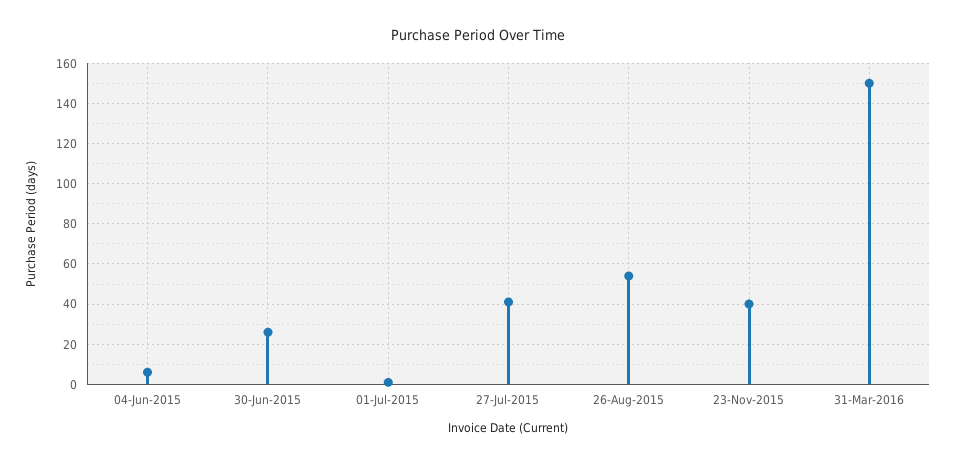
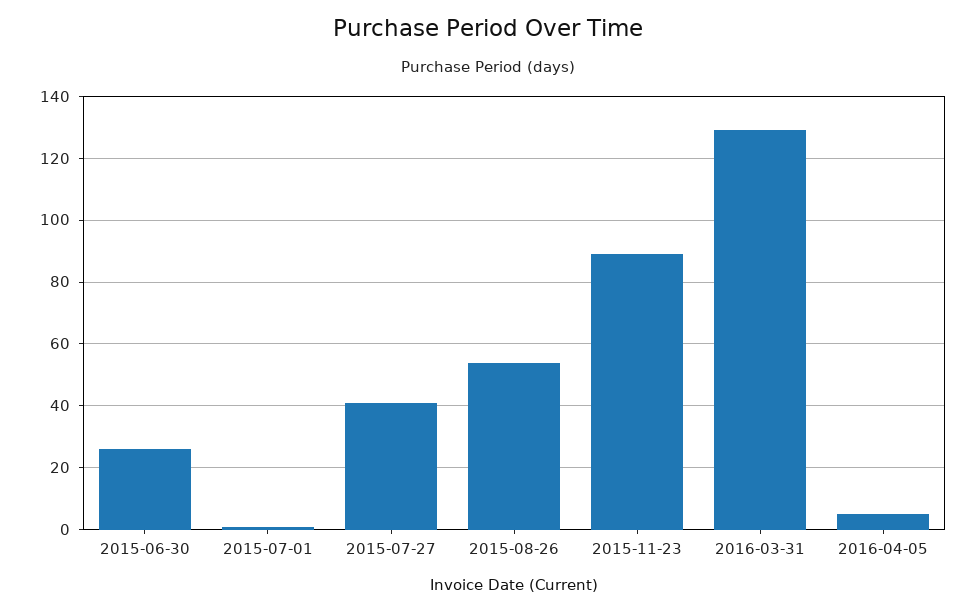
04-Jun-2015: 5 -> none
23-Nov-2015: 40 -> 90
31-Mar-2016: 150 -> 130
2016-04-05: none -> 5

